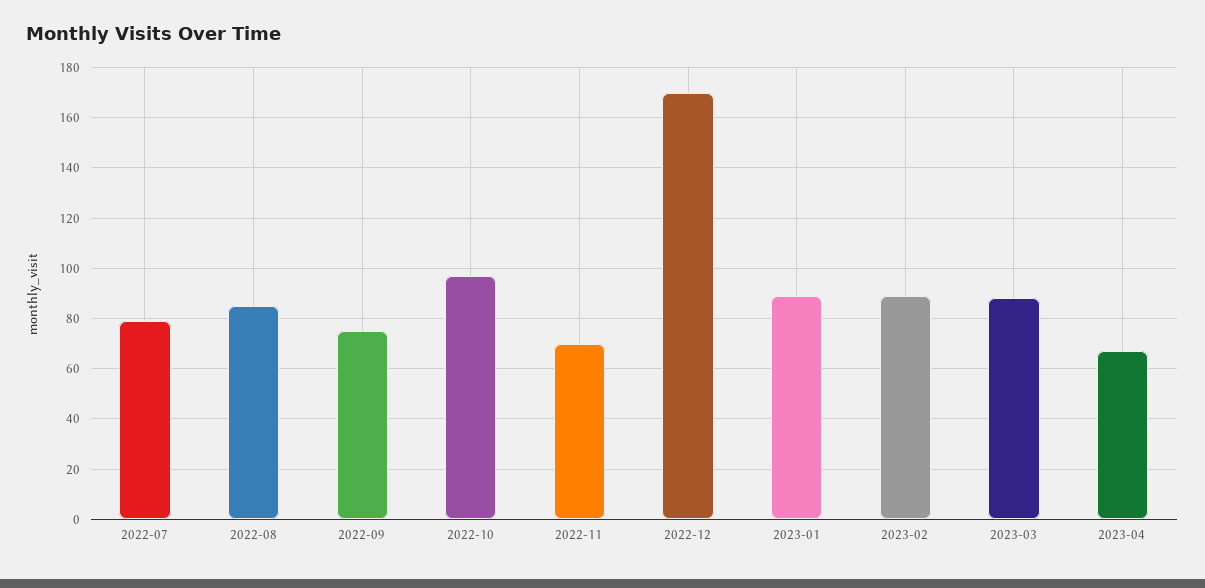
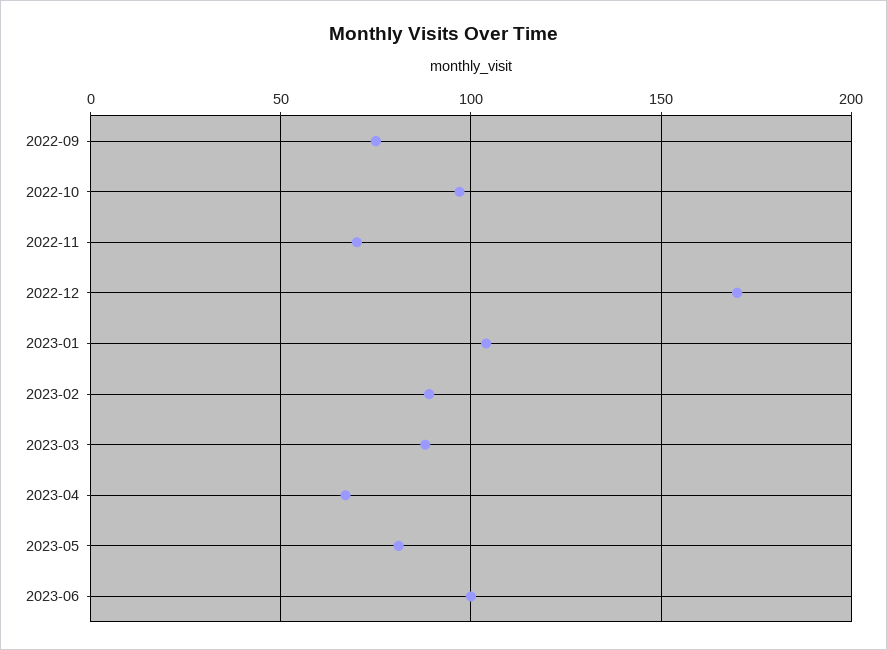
2022-07: 80 -> none
2022-08: 85 -> none
2023-01: 90 -> 105
2023-05: none -> 80
2023-06: none -> 100

